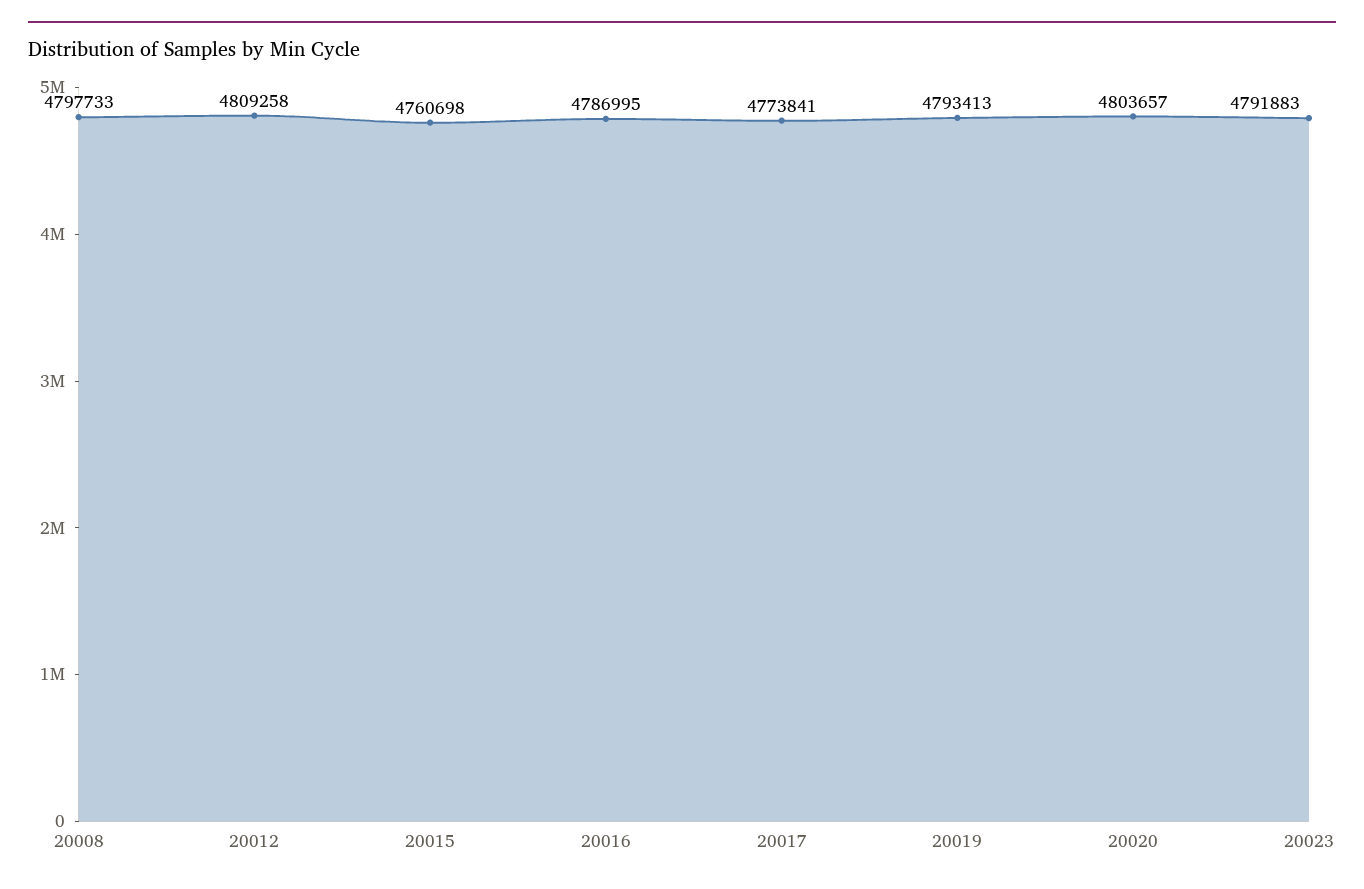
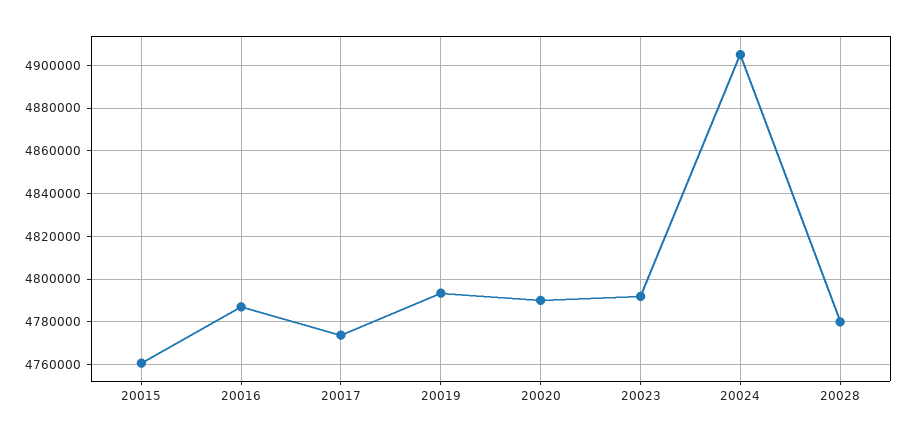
20008: 4797733 -> none
20012: 4809258 -> none
20020: 4803657 -> 4790000
20024: none -> 4905000
20028: none -> 4780000

